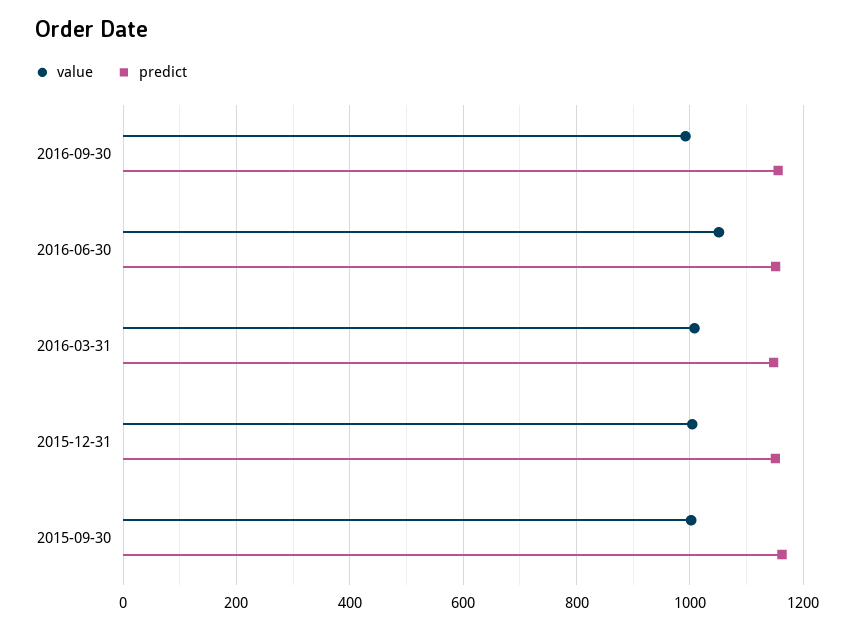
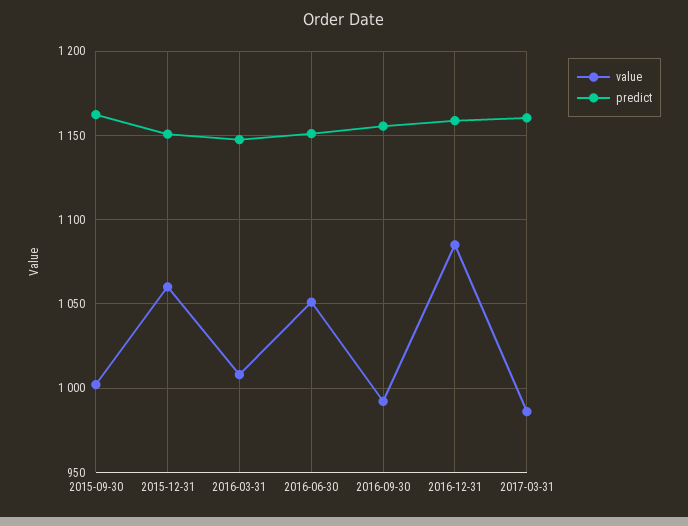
value, 2015-12-31: 1000 -> 1060
value, 2016-12-31: none -> 1085
predict, 2016-12-31: none -> 1160
value, 2017-03-31: none -> 985
predict, 2017-03-31: none -> 1160

